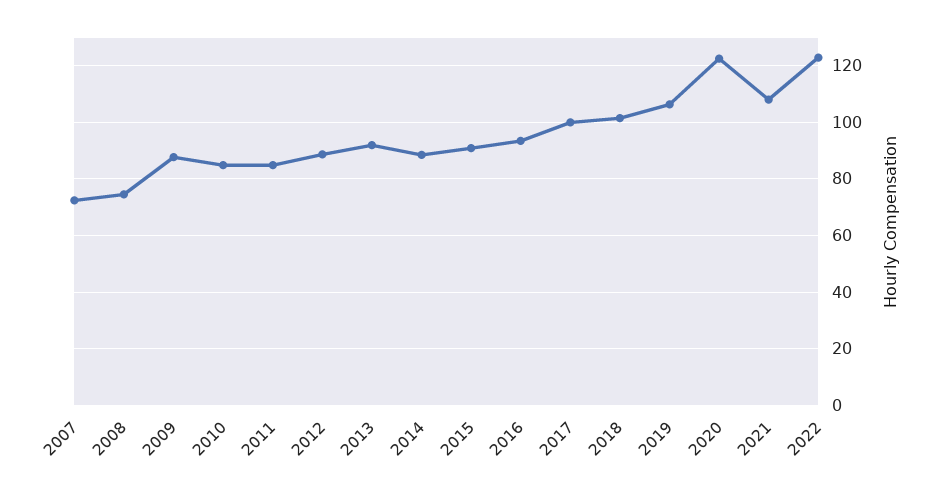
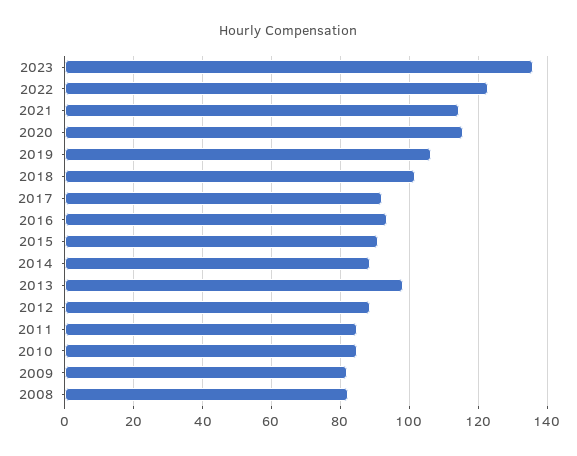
2007: 72.5 -> none
2008: 75 -> 82
2009: 87.5 -> 82
2013: 92.5 -> 98
2017: 100 -> 92
2020: 122.5 -> 116
2021: 107.5 -> 114
2023: none -> 136

